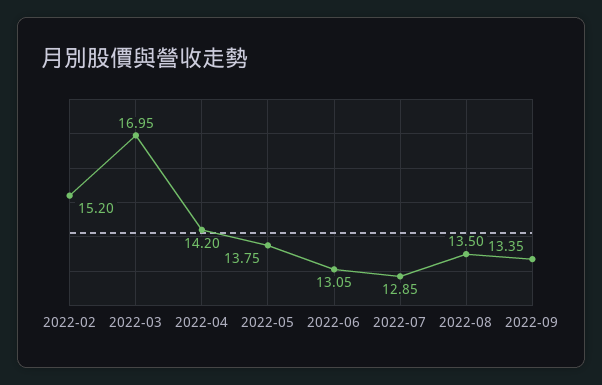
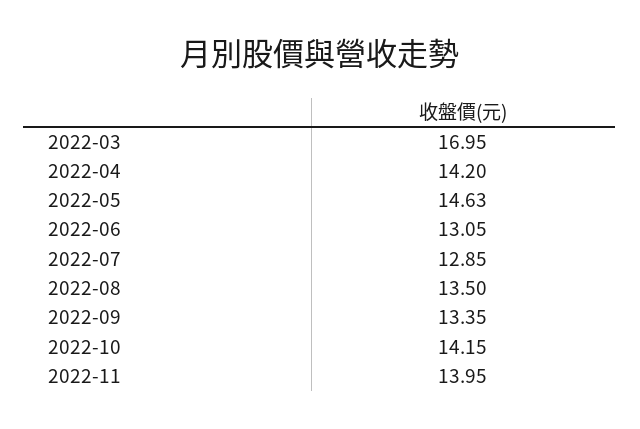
2022-02: 15.2 -> none
2022-05: 13.75 -> 14.63
2022-10: none -> 14.15
2022-11: none -> 13.95

